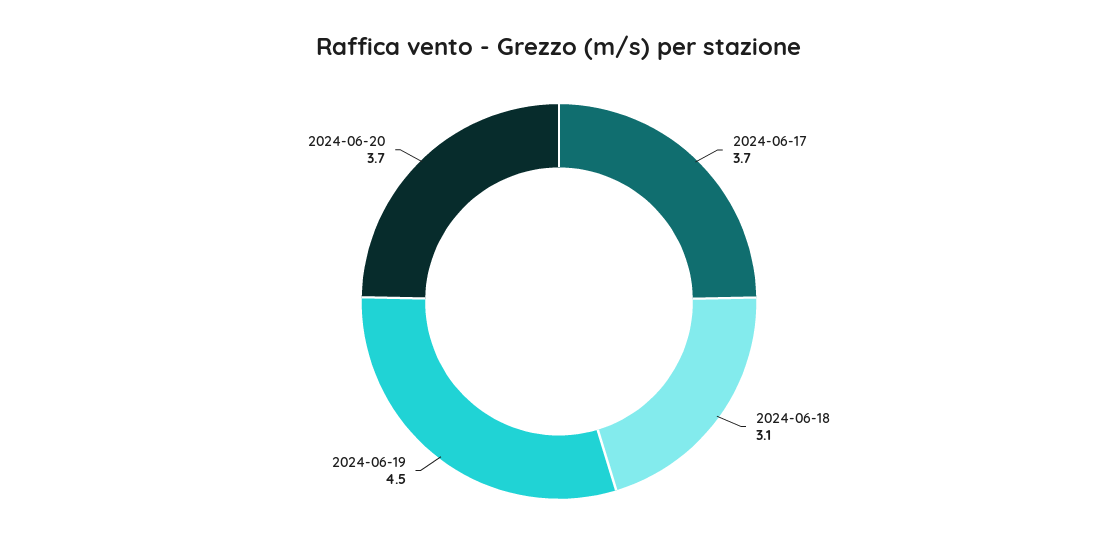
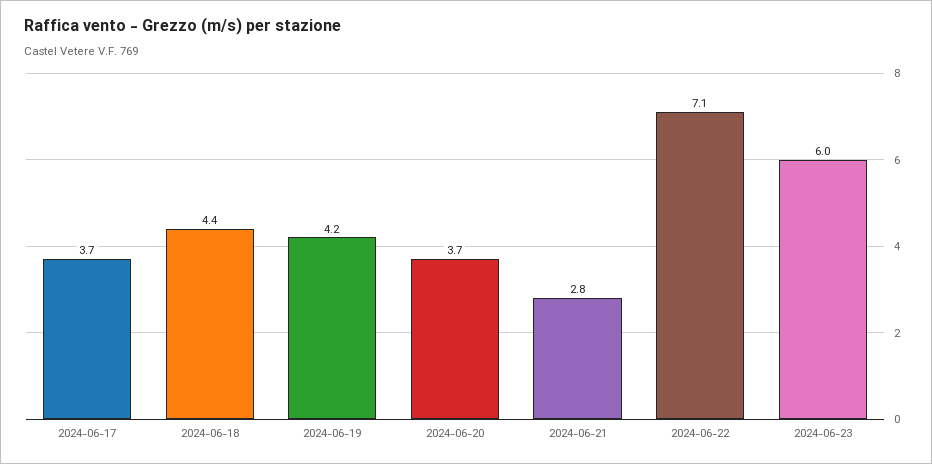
2024-06-18: 3.1 -> 4.4
2024-06-19: 4.5 -> 4.2
2024-06-21: none -> 2.8
2024-06-22: none -> 7.1
2024-06-23: none -> 6

